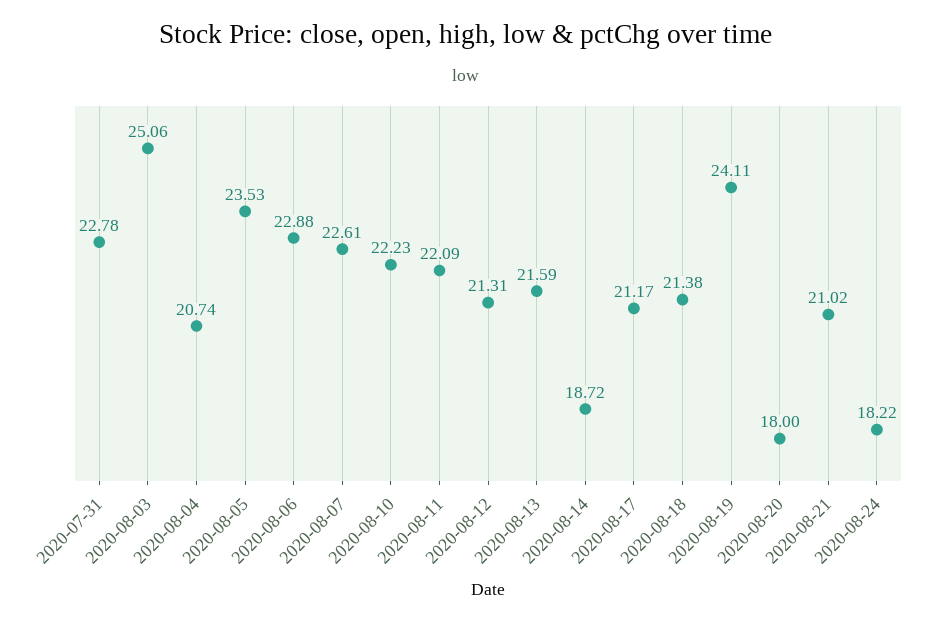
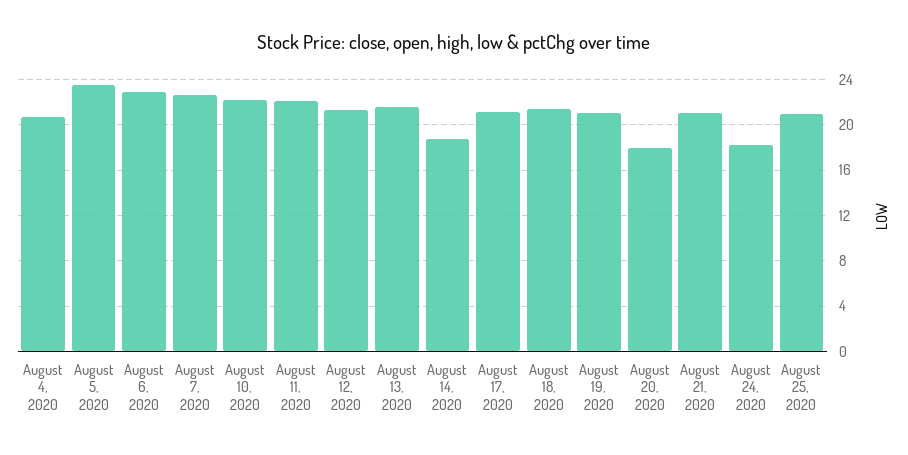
2020-07-31: 22.78 -> none
2020-08-03: 25.06 -> none
2020-08-19: 24.11 -> 21
August 25, 2020: none -> 21

